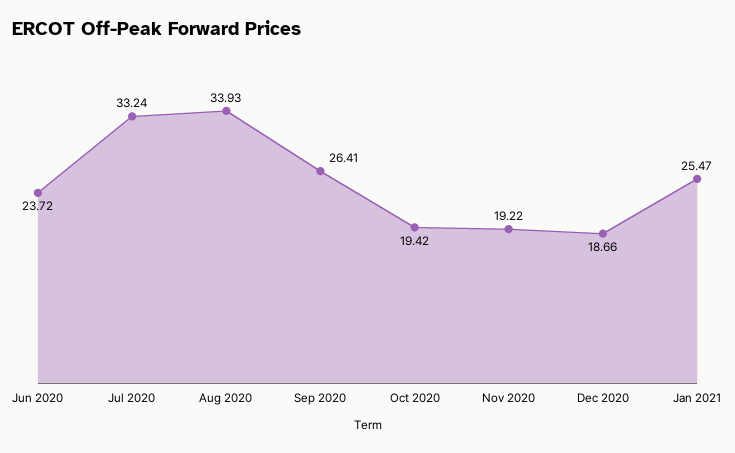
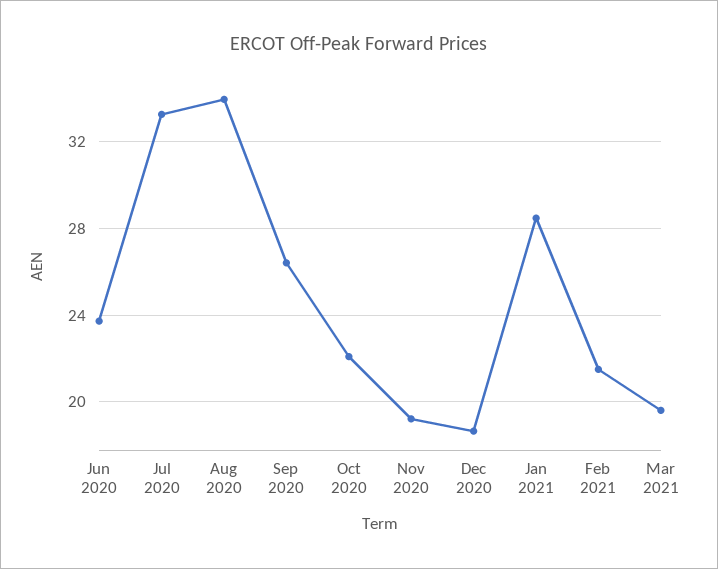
Oct 2020: 19.42 -> 22
Jan 2021: 25.47 -> 28.5
Feb 2021: none -> 21.5
Mar 2021: none -> 19.5

